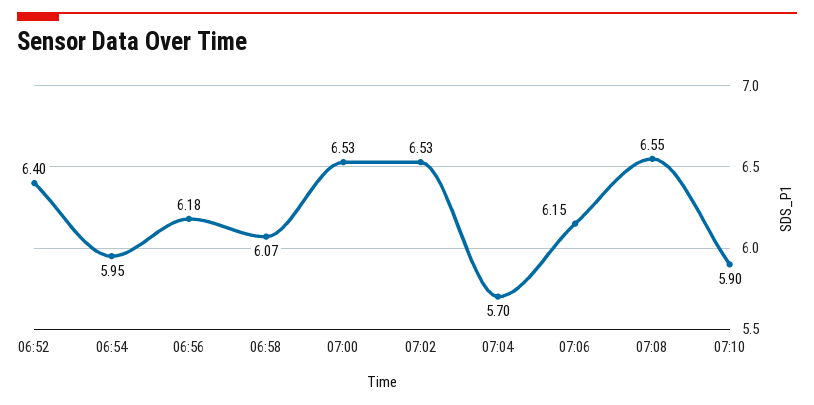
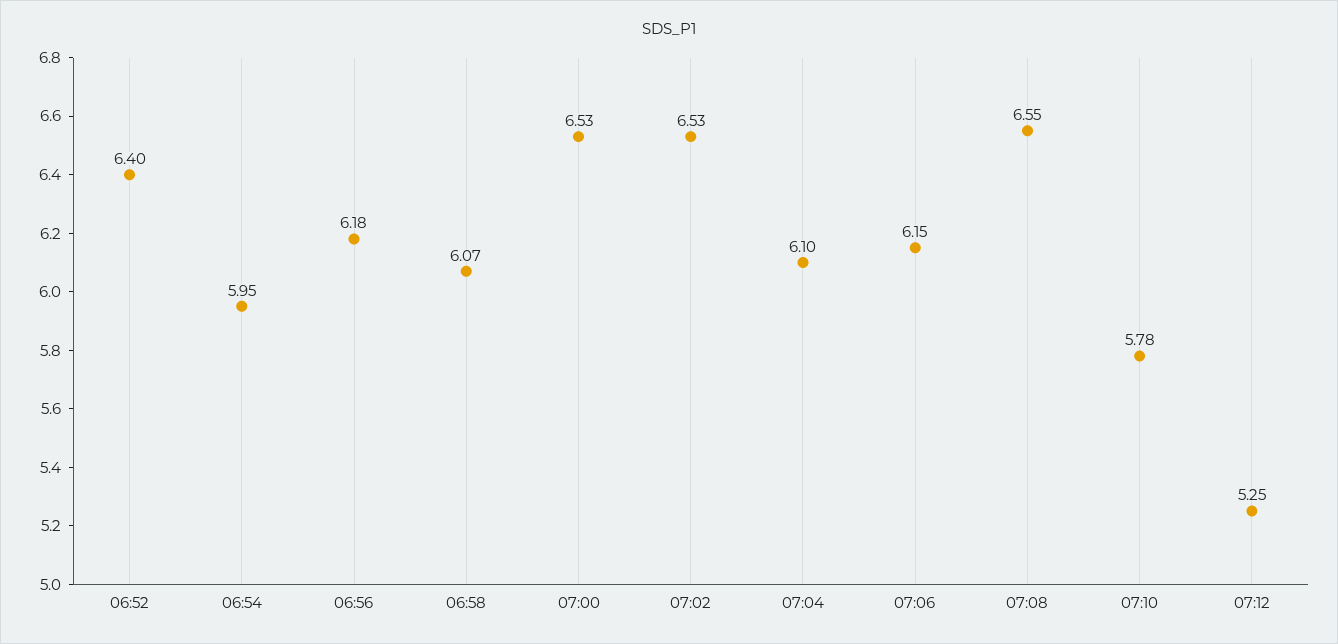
07:04: 5.7 -> 6.1
07:10: 5.9 -> 5.78
07:12: none -> 5.25

